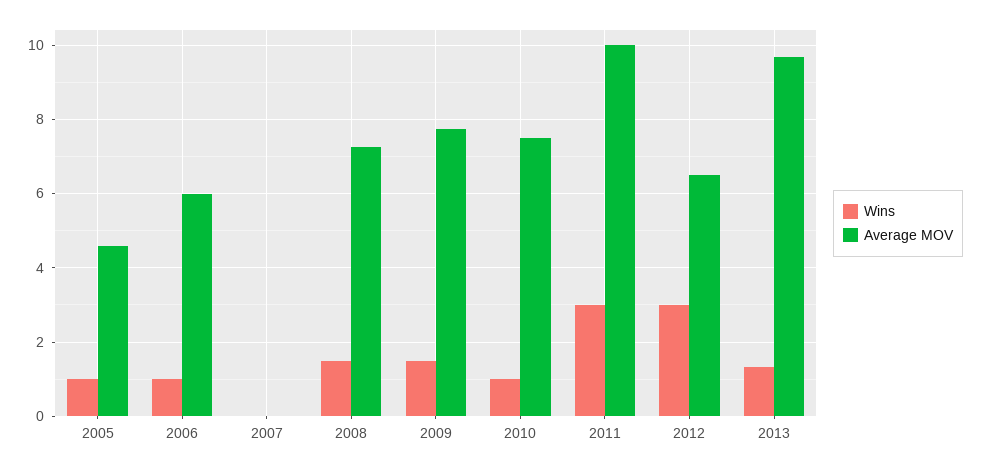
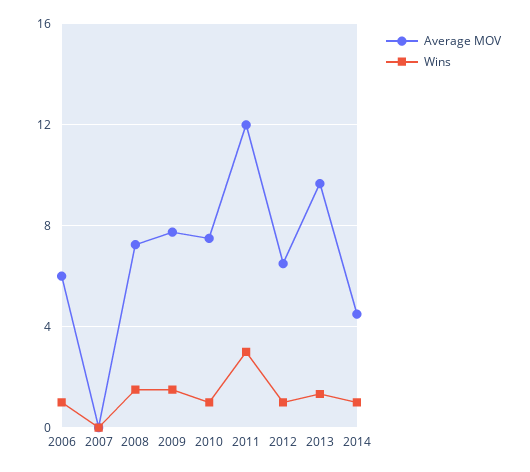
Wins, 2005: 1 -> none
Average MOV, 2005: 4.6 -> none
Average MOV, 2011: 10 -> 12
Wins, 2012: 3 -> 1
Average MOV, 2014: none -> 4.5
Wins, 2014: none -> 1

